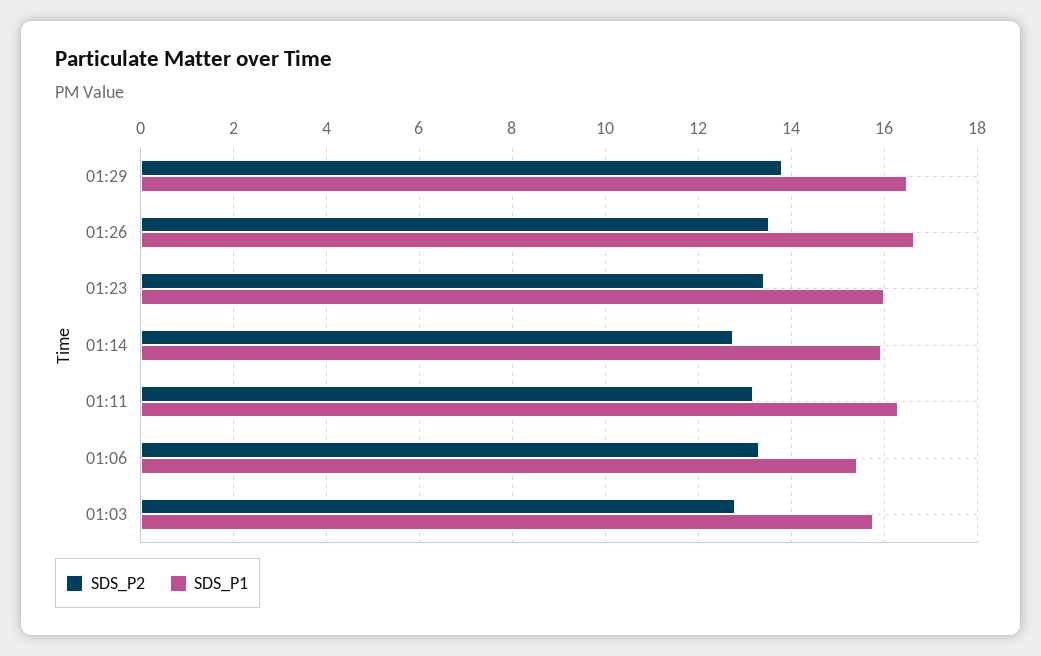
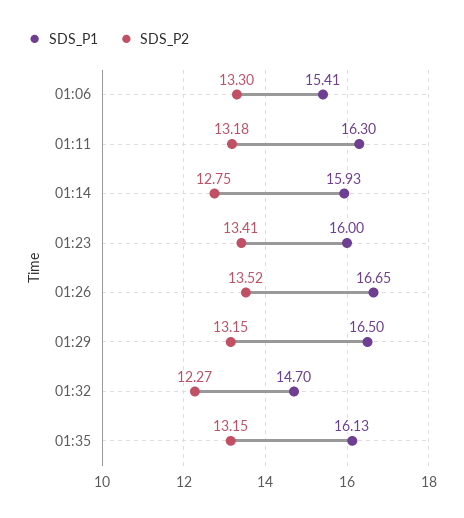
SDS_P2, 01:29: 13.8 -> 13.15
SDS_P2, 01:03: 12.8 -> none
SDS_P1, 01:03: 15.8 -> none
SDS_P1, 01:32: none -> 14.7
SDS_P2, 01:32: none -> 12.27
SDS_P1, 01:35: none -> 16.13
SDS_P2, 01:35: none -> 13.15

